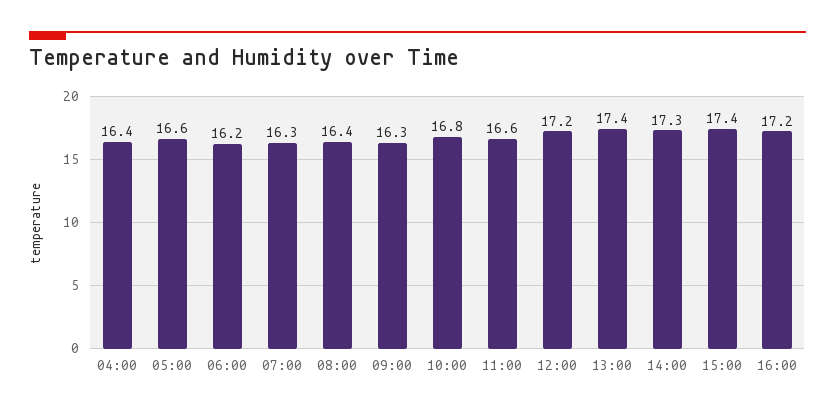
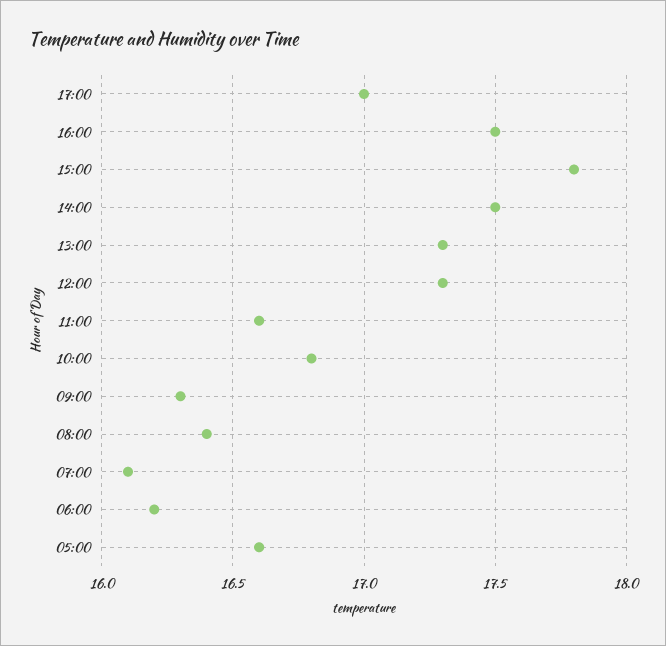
04:00: 16.4 -> none
07:00: 16.3 -> 16.1
12:00: 17.2 -> 17.3
13:00: 17.4 -> 17.3
14:00: 17.3 -> 17.5
15:00: 17.4 -> 17.8
16:00: 17.2 -> 17.5
17:00: none -> 17

